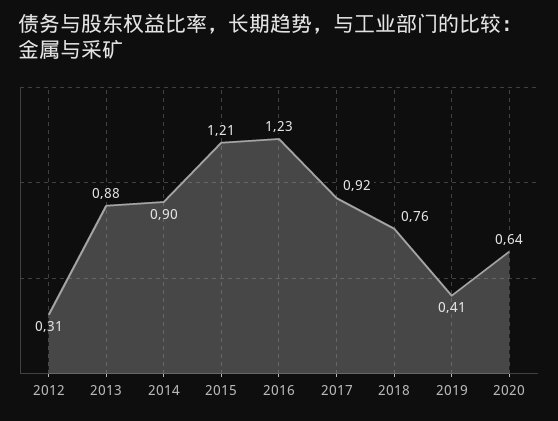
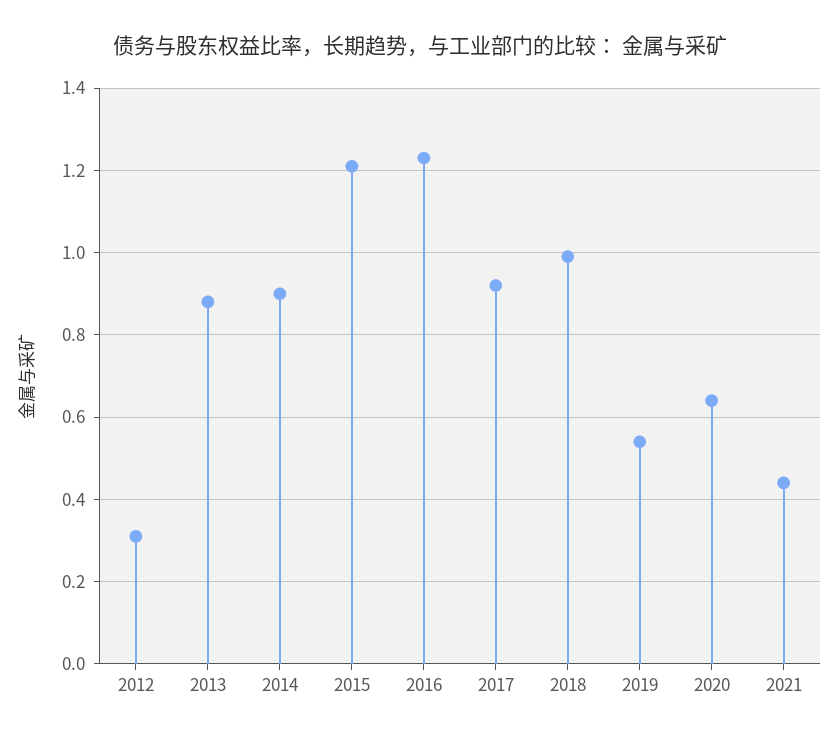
2018: 0.76 -> 1
2019: 0.41 -> 0.55
2021: none -> 0.45

